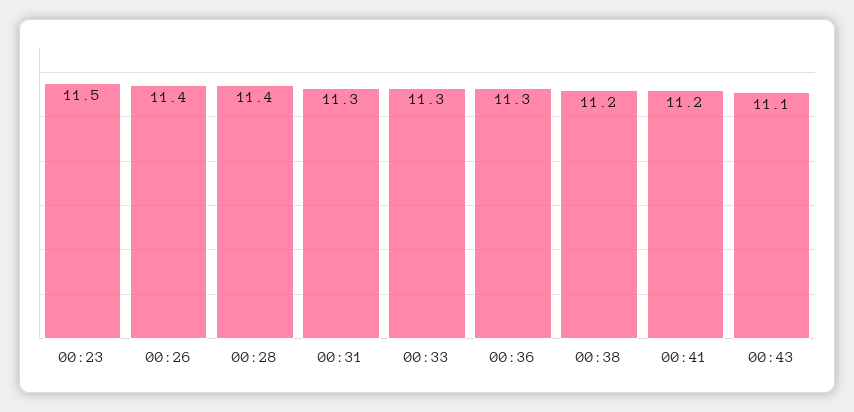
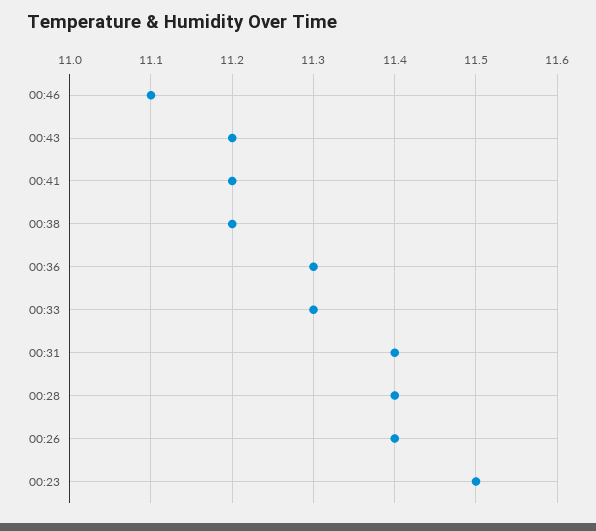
00:31: 11.3 -> 11.4
00:43: 11.1 -> 11.2
00:46: none -> 11.1

